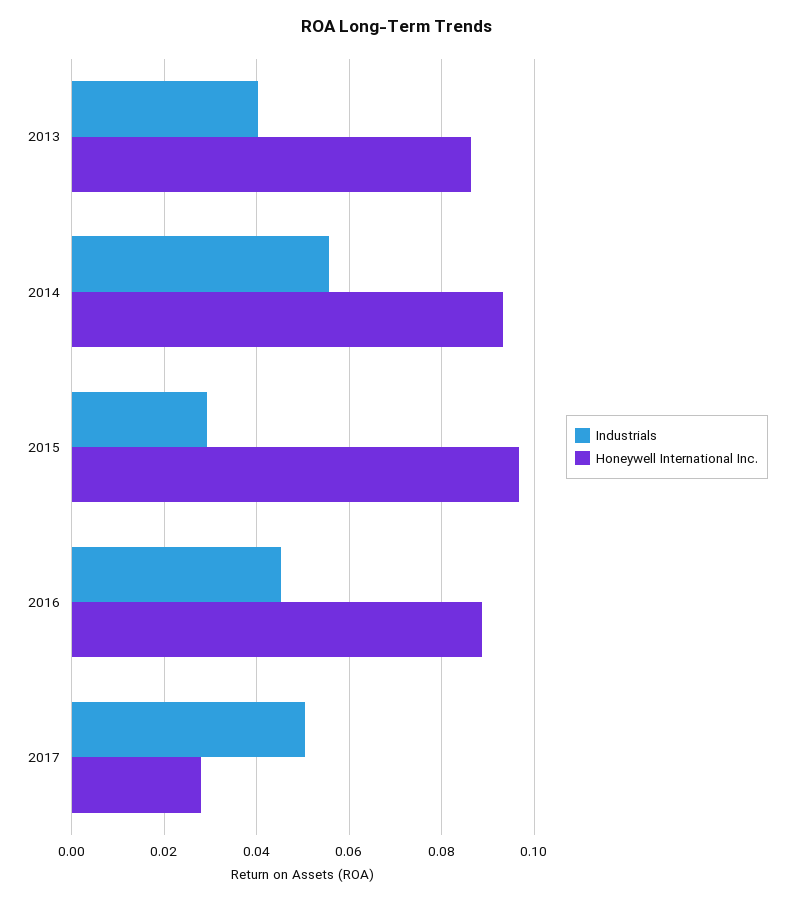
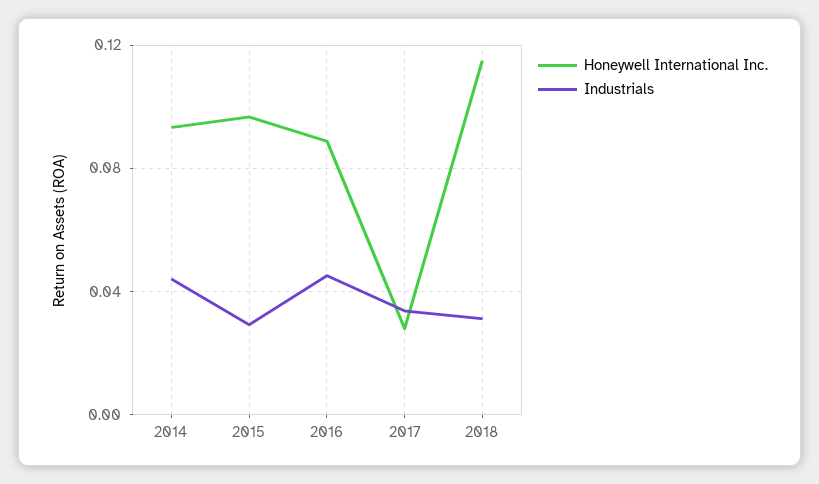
Industrials, 2013: 0.04 -> none
Honeywell International Inc., 2013: 0.086 -> none
Industrials, 2014: 0.056 -> 0.045
Industrials, 2017: 0.05 -> 0.035
Honeywell International Inc., 2018: none -> 0.115
Industrials, 2018: none -> 0.03

